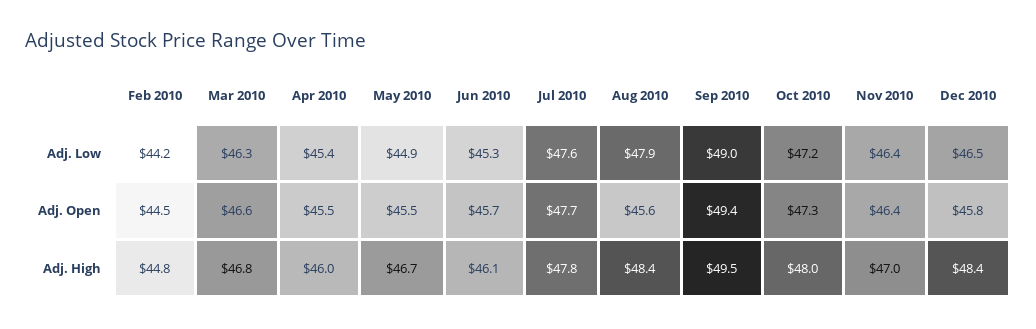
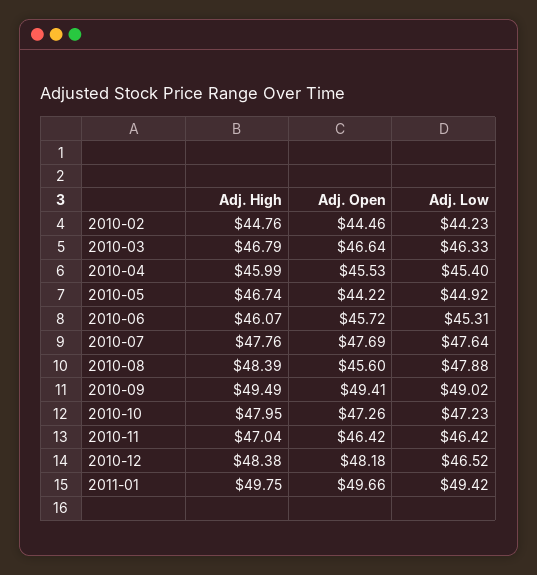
May 2010, Adj. Open: 45.5 -> 44.22
Dec 2010, Adj. Open: 45.8 -> 48.18
2011-01, Adj. High: none -> 49.75
2011-01, Adj. Open: none -> 49.66
2011-01, Adj. Low: none -> 49.42

